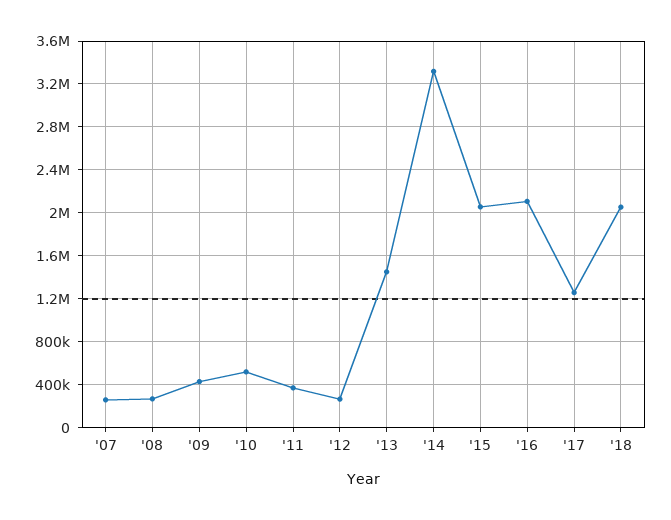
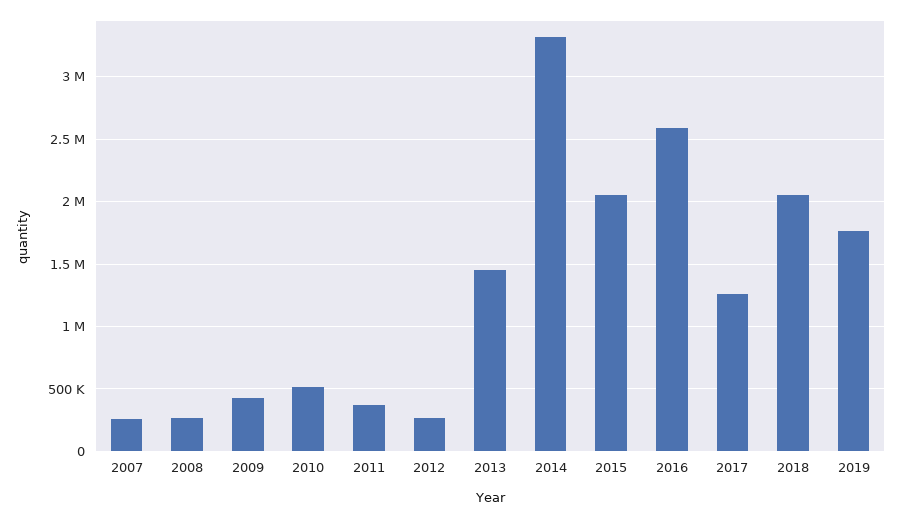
'16: 2100000 -> 2600000
2019: none -> 1750000

